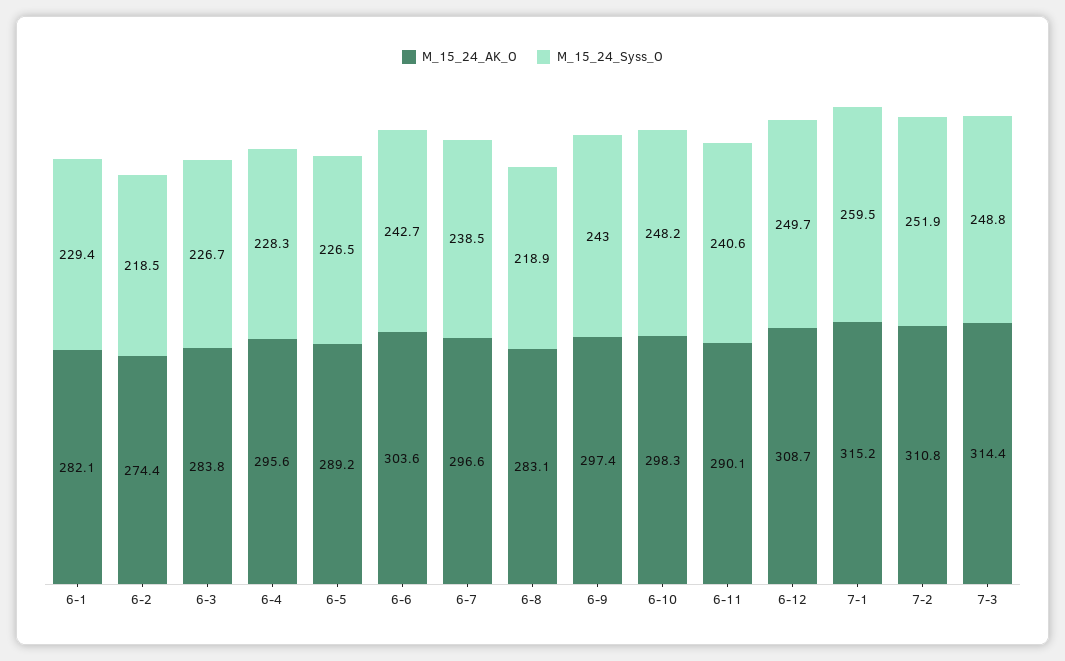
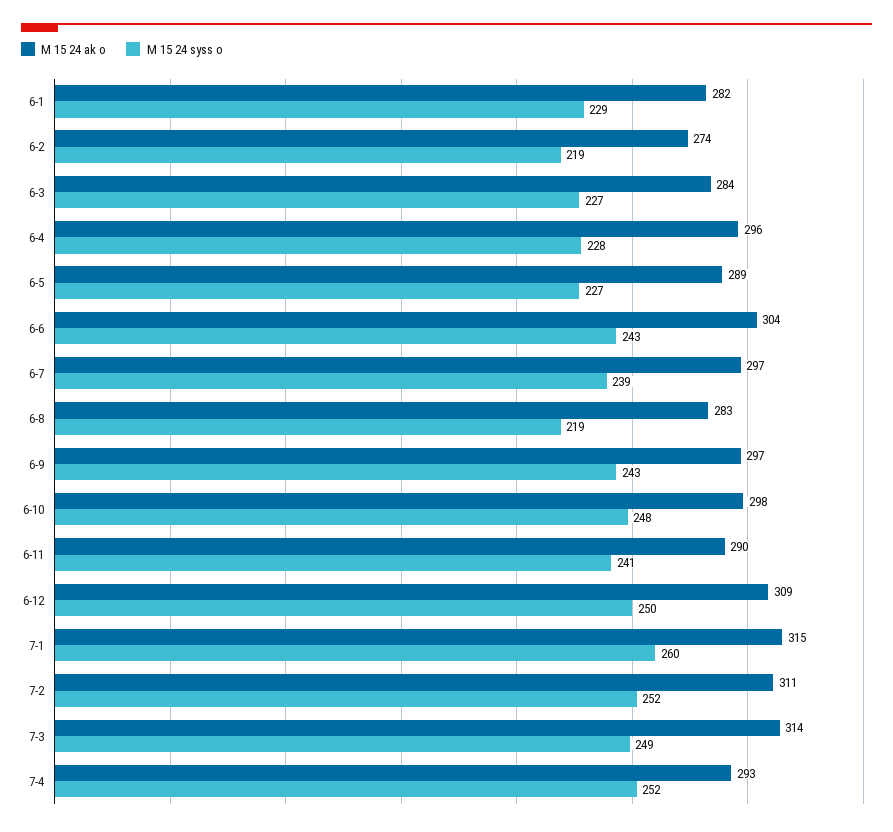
M_15_24_AK_O, 7-4: none -> 293
M_15_24_Syss_O, 7-4: none -> 252

